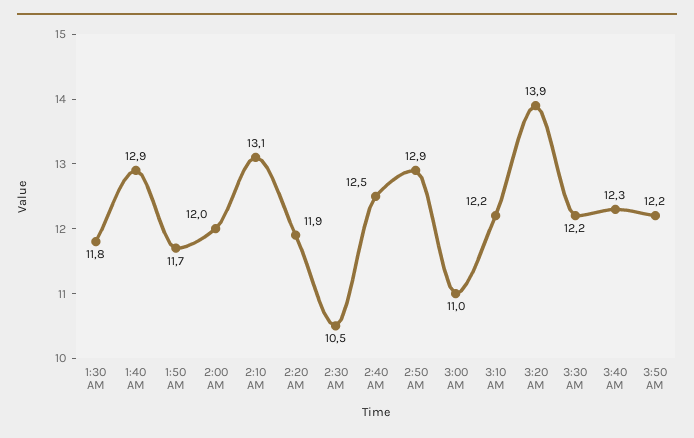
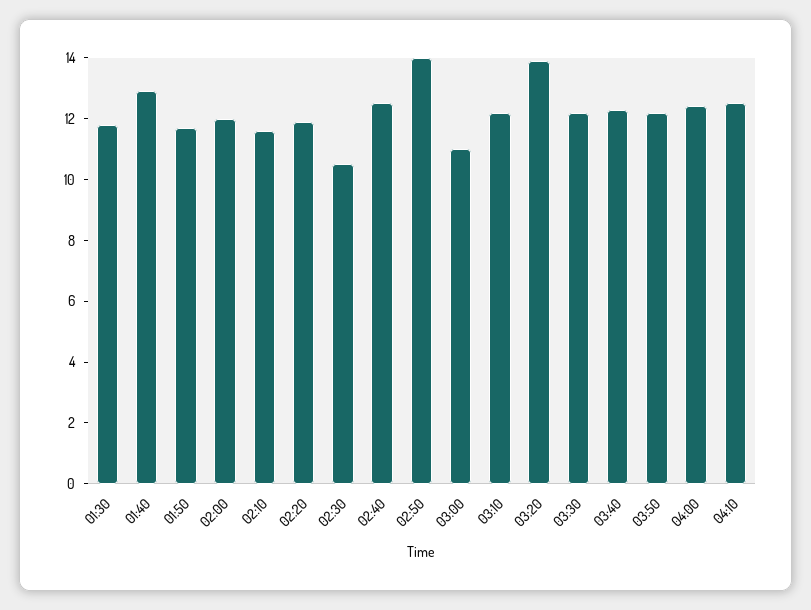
2:10 AM: 13.1 -> 11.5
2:50 AM: 12.9 -> 14
04:00: none -> 12.5
04:10: none -> 12.5

